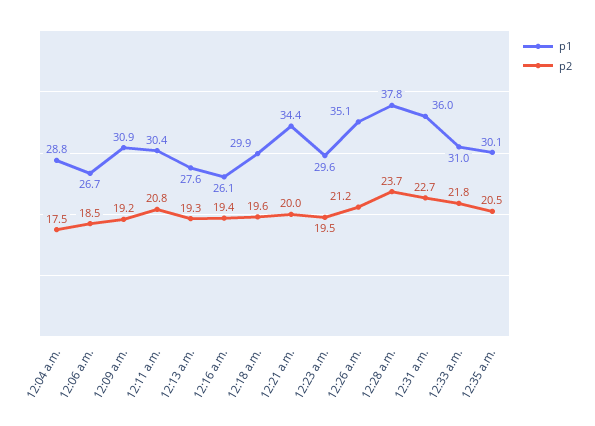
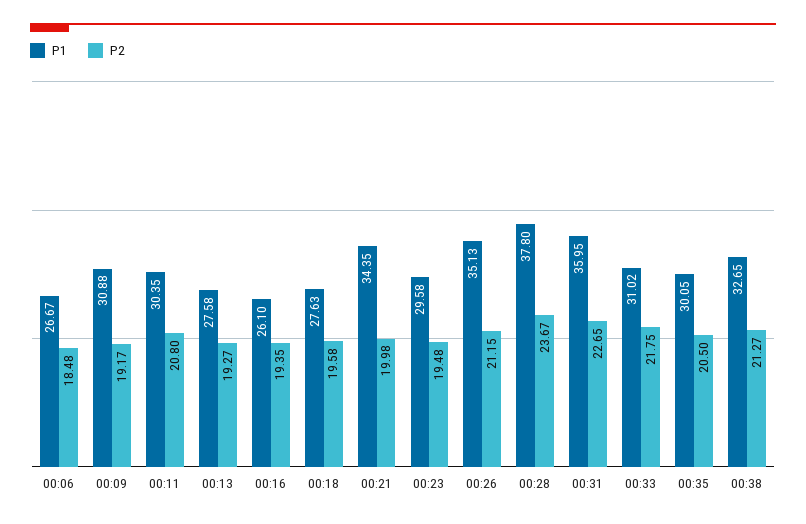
p1, 12:04 a.m.: 28.8 -> none
p2, 12:04 a.m.: 17.5 -> none
p1, 12:18 a.m.: 29.9 -> 27.63
p1, 00:38: none -> 32.65
p2, 00:38: none -> 21.27

